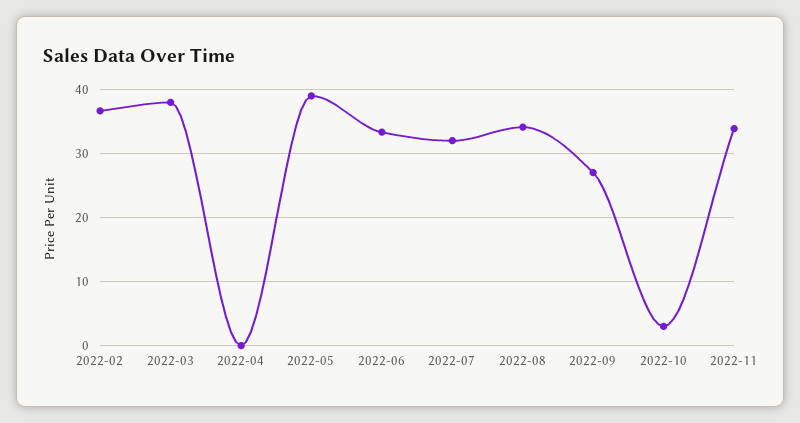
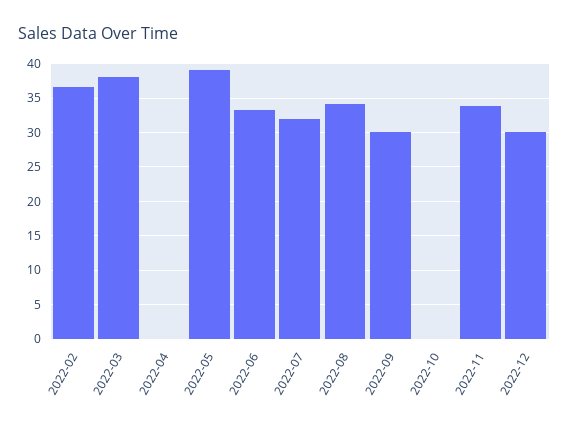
2022-09: 27 -> 30
2022-10: 3 -> 0
2022-12: none -> 30

